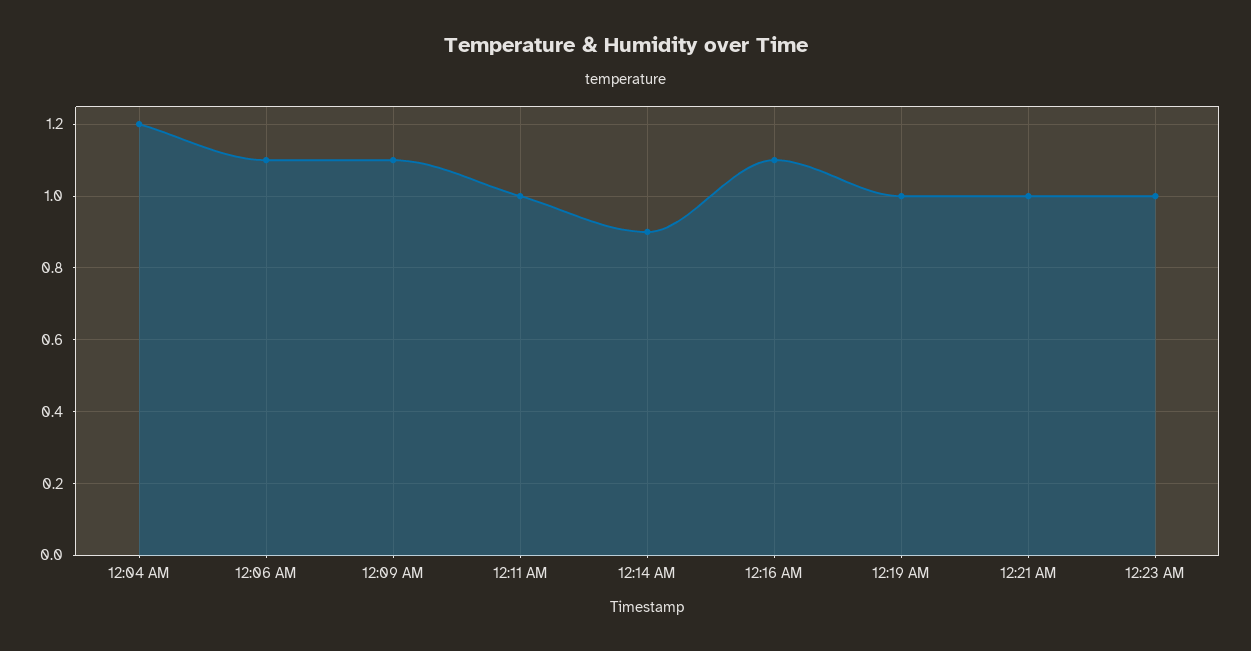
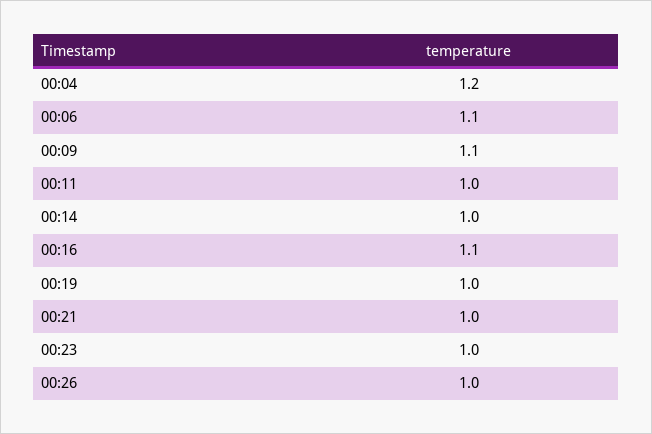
12:14 AM: 0.9 -> 1
00:26: none -> 1

